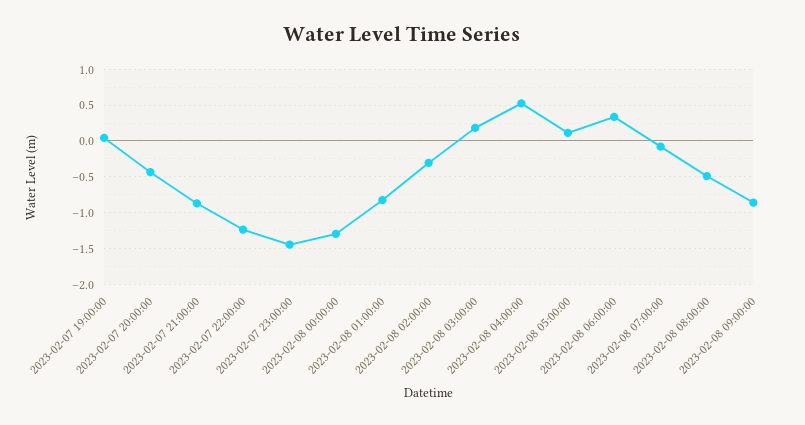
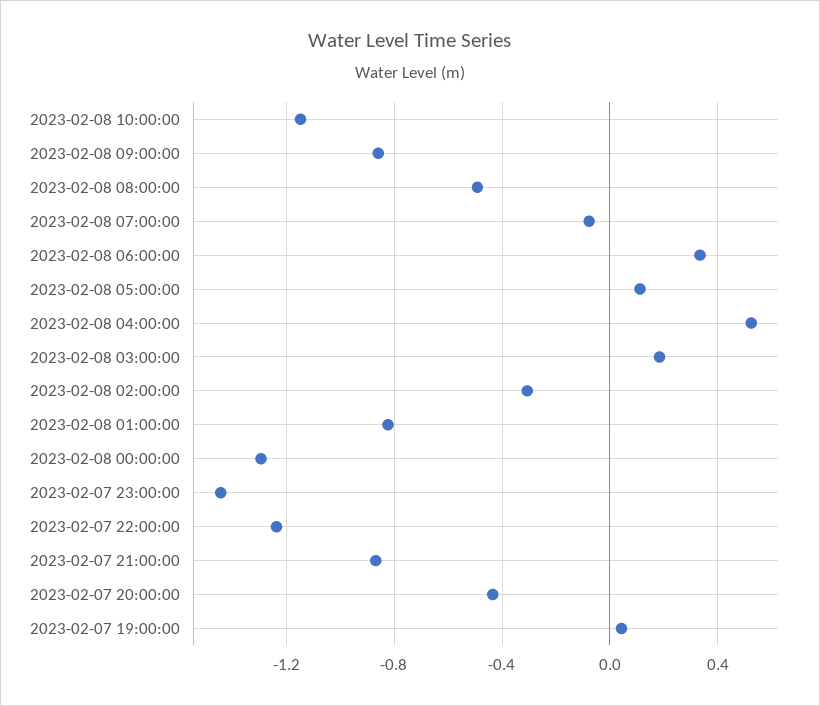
2023-02-08 10:00:00: none -> -1.15

